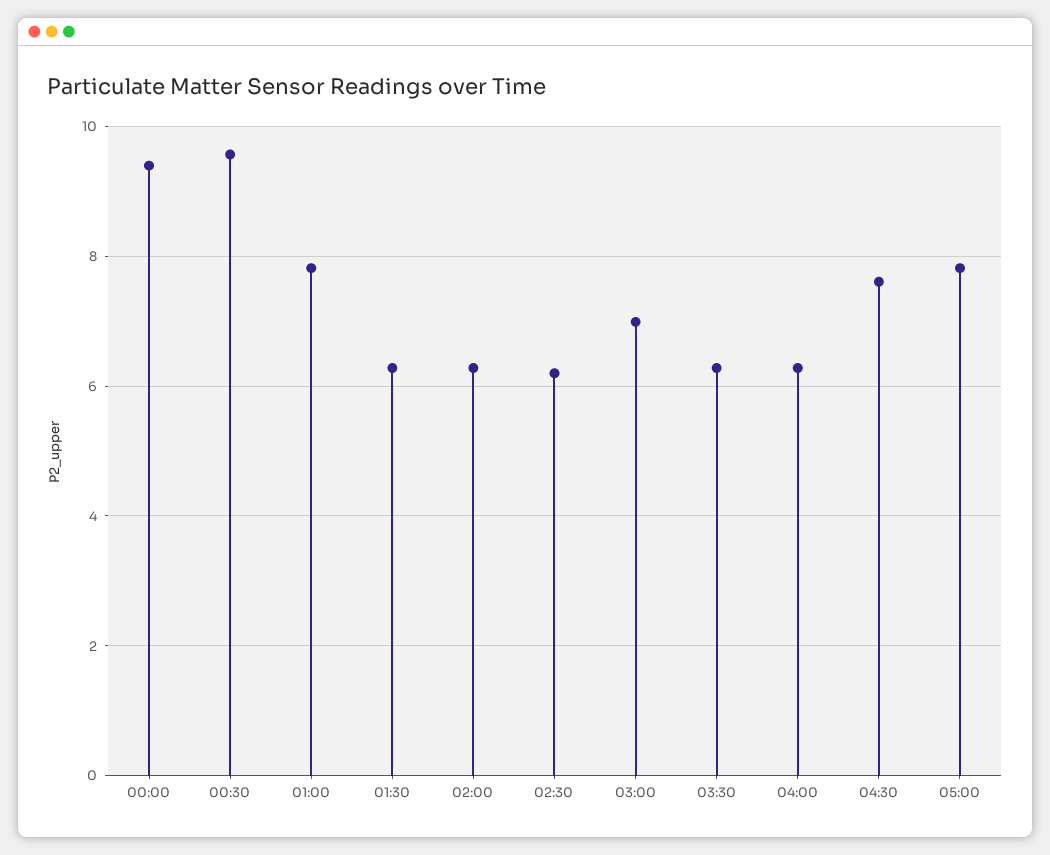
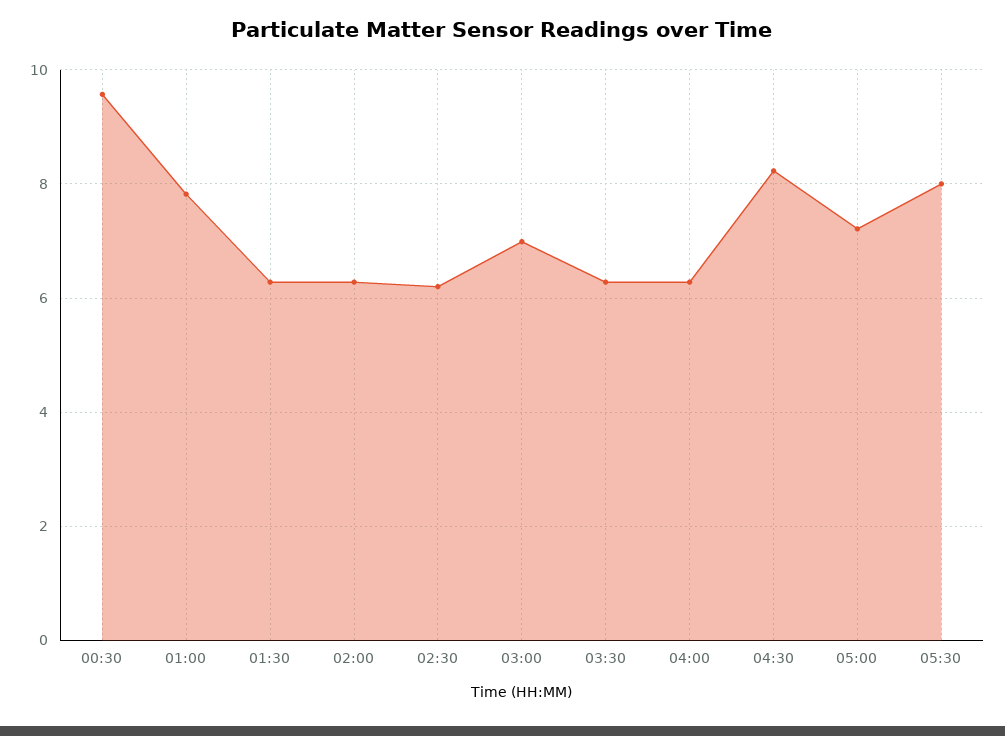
00:00: 9.4 -> none
04:30: 7.6 -> 8.2
05:00: 7.8 -> 7.2
05:30: none -> 8

